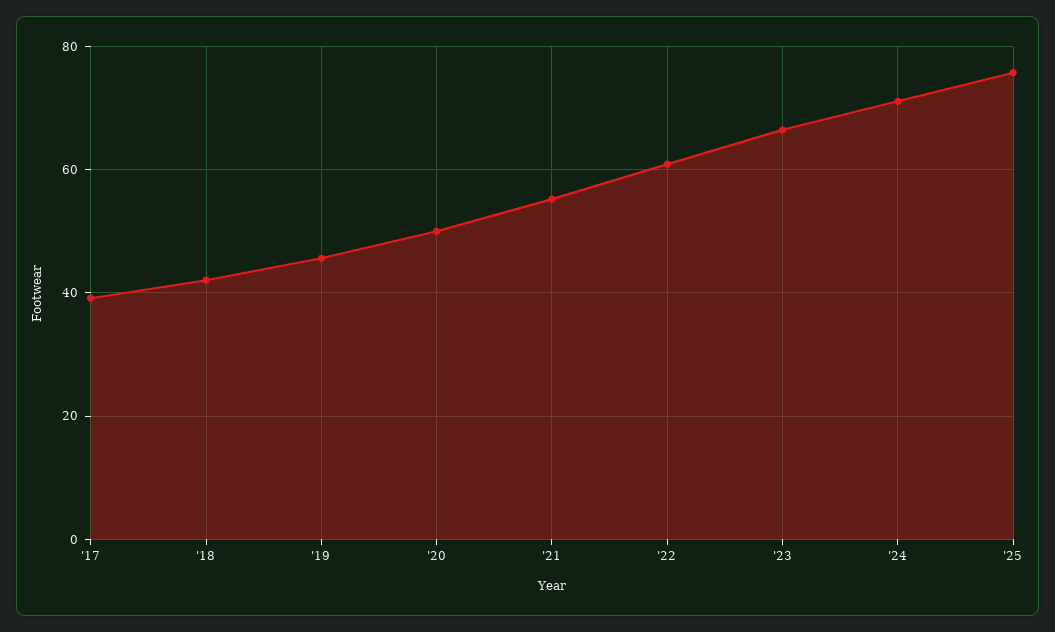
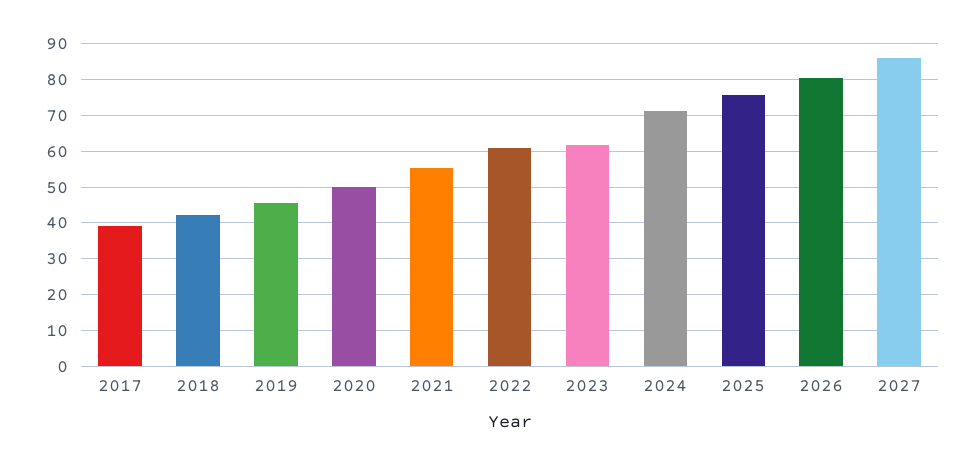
'23: 66 -> 62
2026: none -> 80
2027: none -> 86

